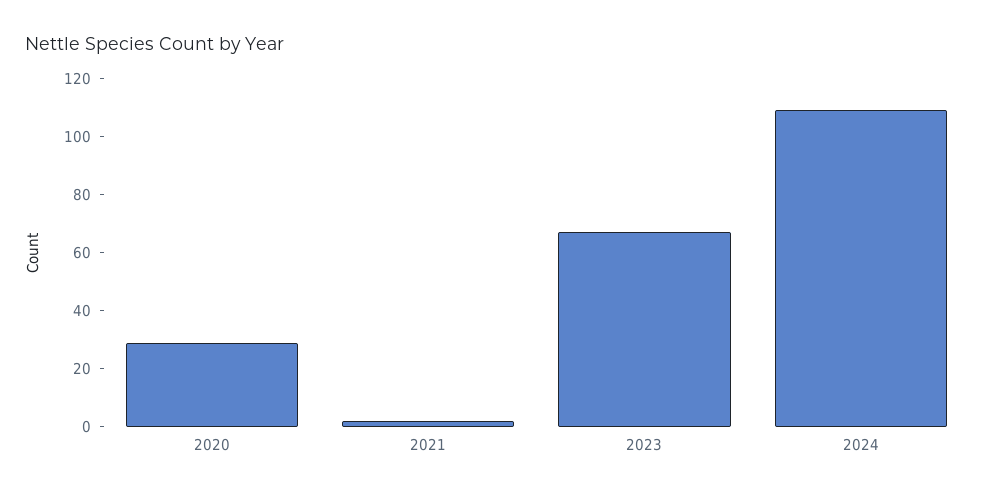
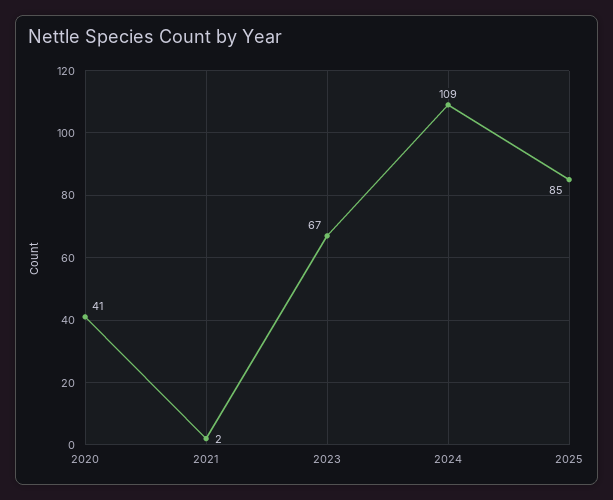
2020: 30 -> 41
2025: none -> 85

